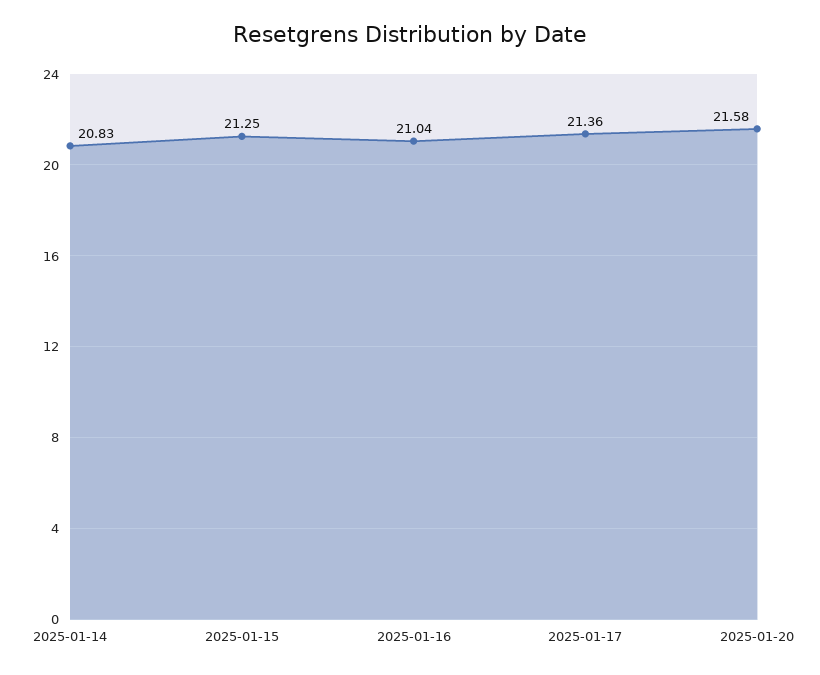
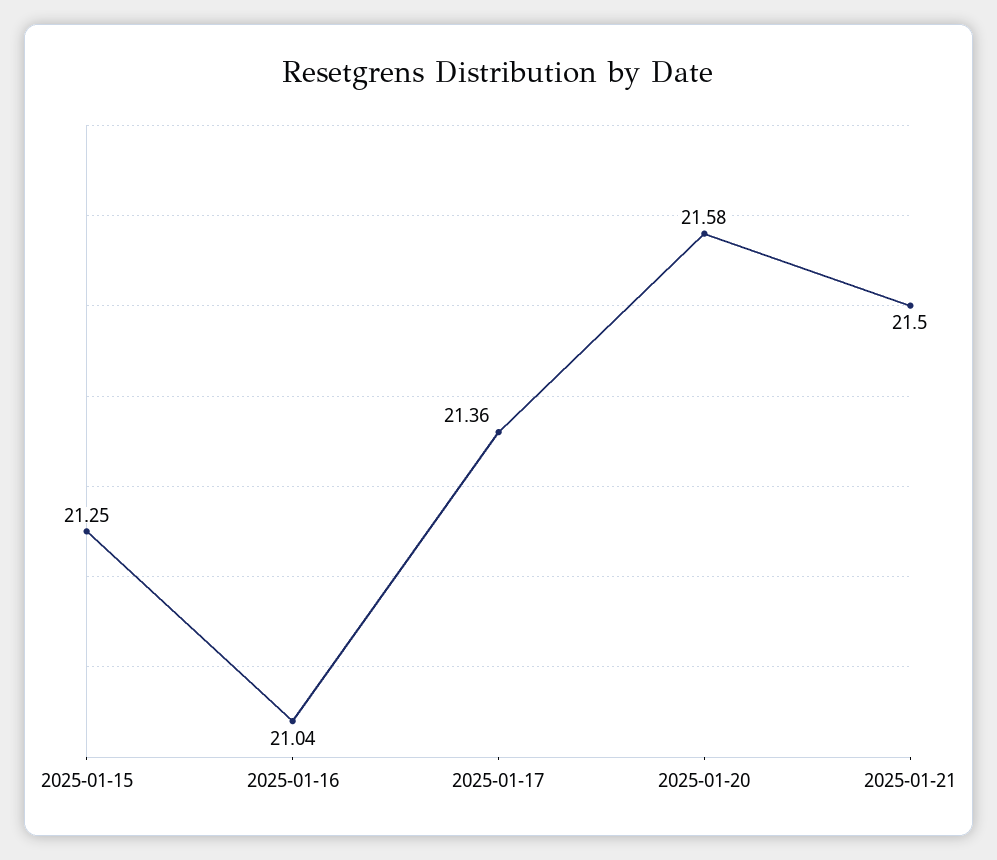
2025-01-14: 20.83 -> none
2025-01-21: none -> 21.5

